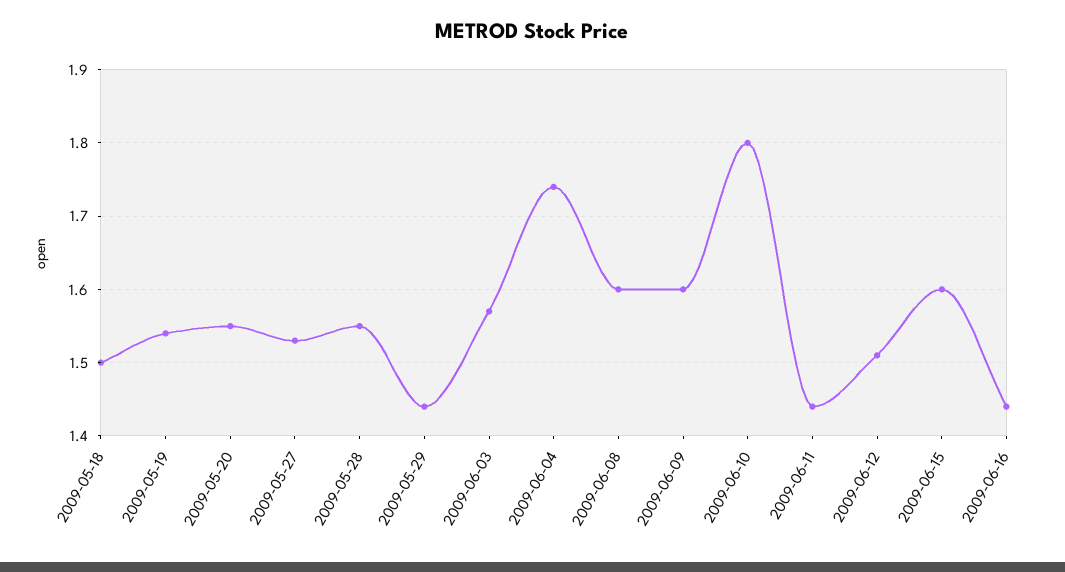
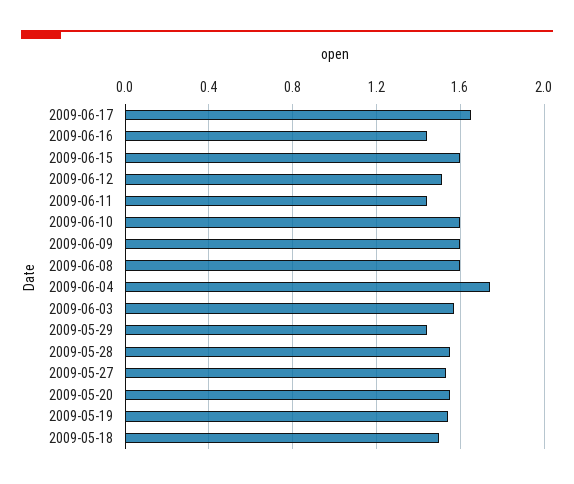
2009-06-10: 1.8 -> 1.6
2009-06-17: none -> 1.65

